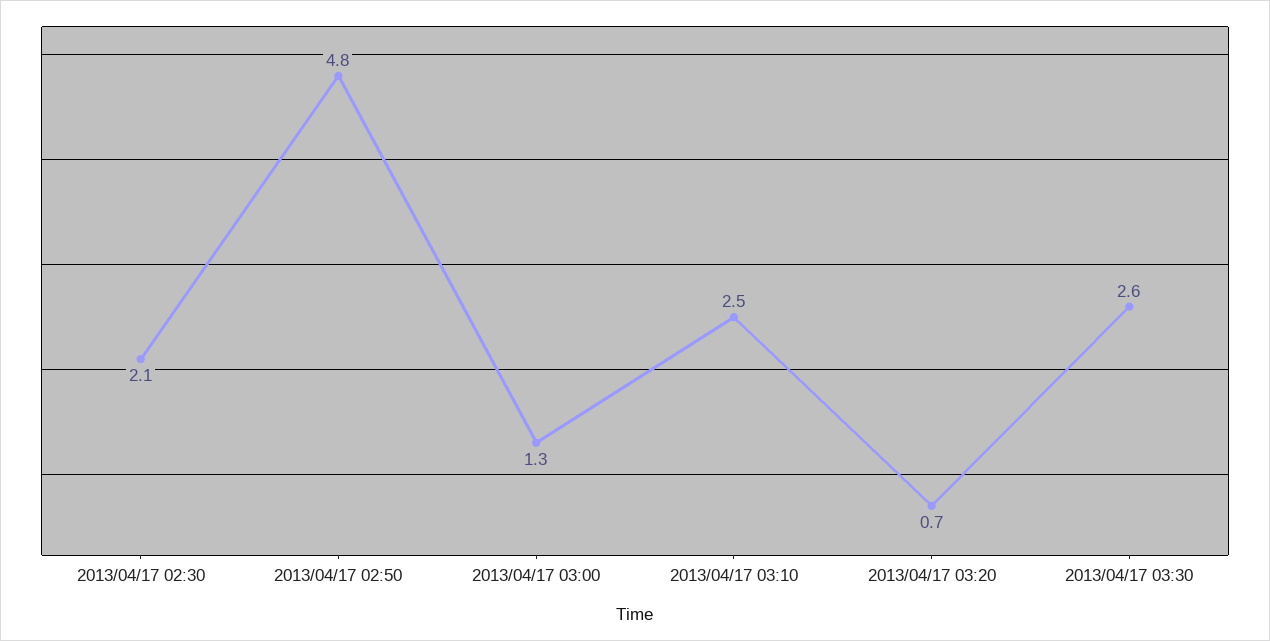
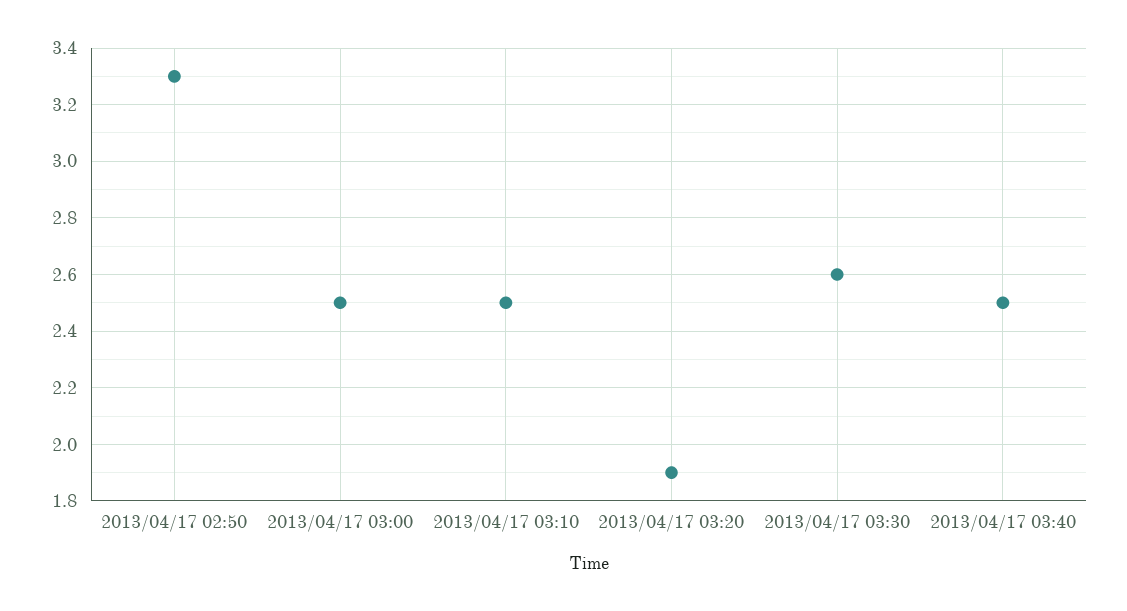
2013/04/17 02:30: 2.1 -> none
2013/04/17 02:50: 4.8 -> 3.3
2013/04/17 03:00: 1.3 -> 2.5
2013/04/17 03:20: 0.7 -> 1.9
2013/04/17 03:40: none -> 2.5

